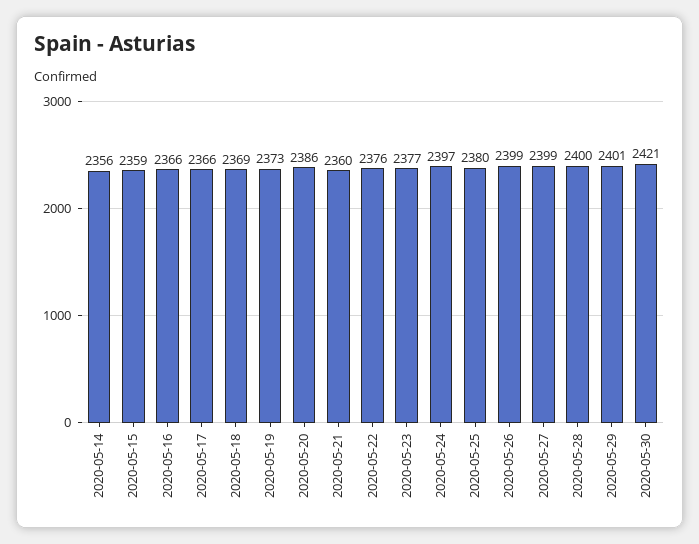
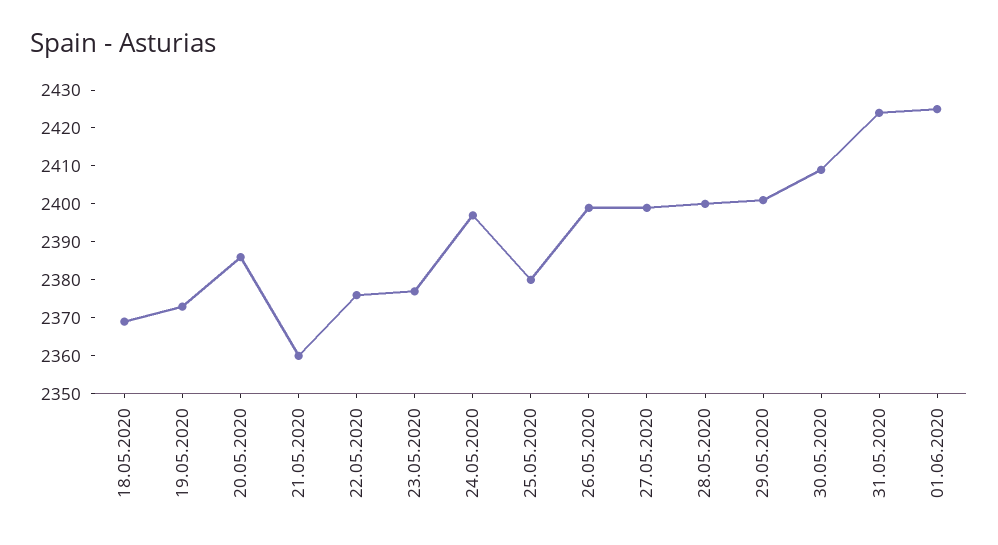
2020-05-14: 2356 -> none
2020-05-15: 2359 -> none
2020-05-16: 2366 -> none
2020-05-17: 2366 -> none
2020-05-30: 2421 -> 2410
31.05.2020: none -> 2425
01.06.2020: none -> 2425

